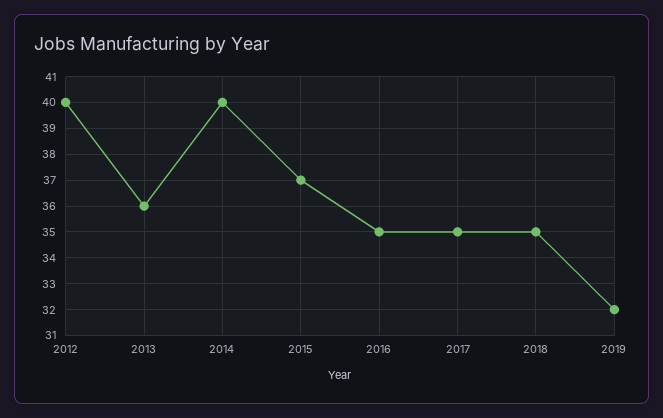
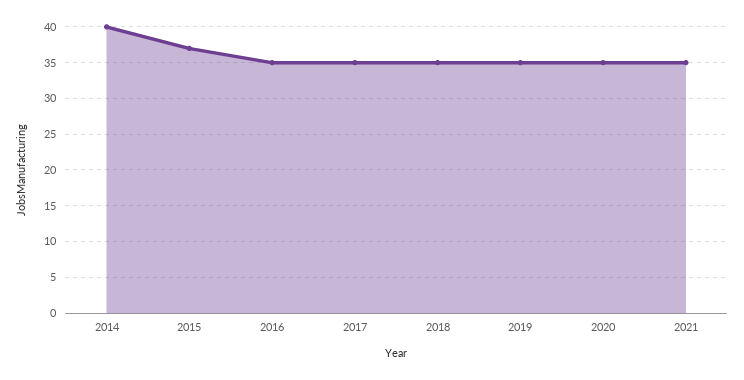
2012: 40 -> none
2013: 36 -> none
2019: 32 -> 35
2020: none -> 35
2021: none -> 35

